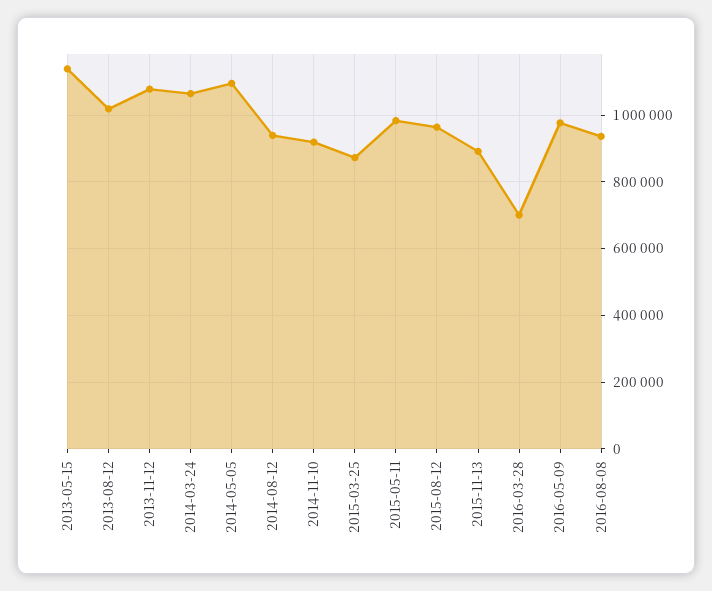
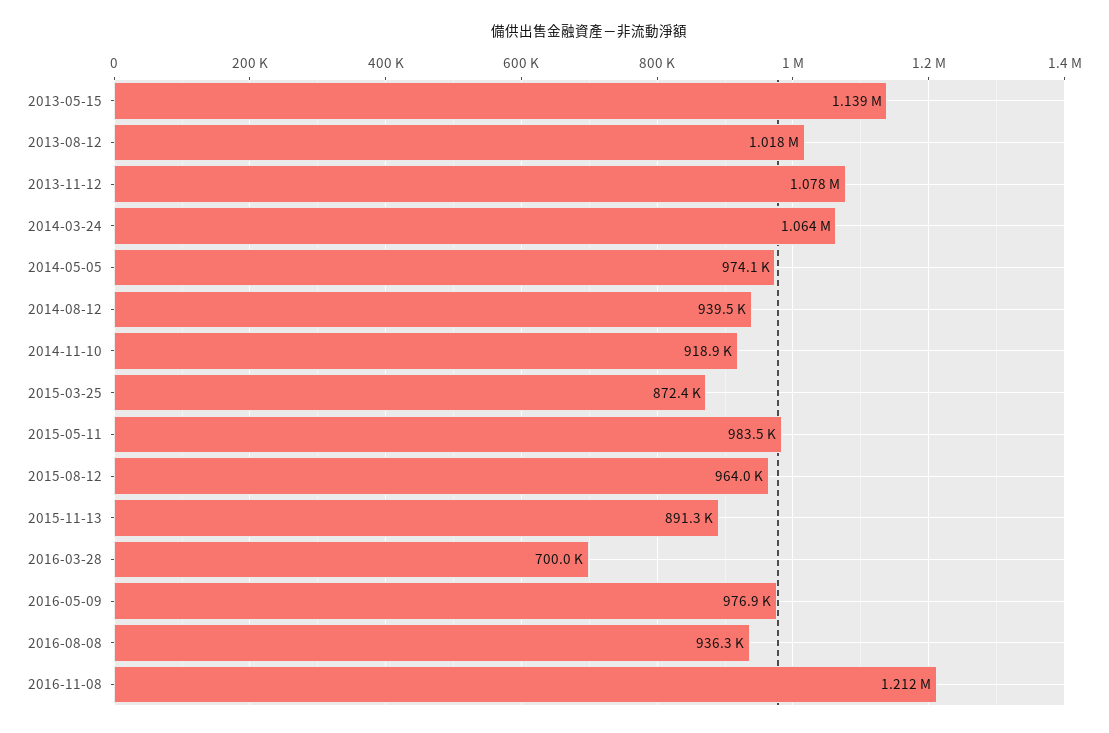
2014-05-05: 1100000 -> 974100
2016-11-08: none -> 1212000

